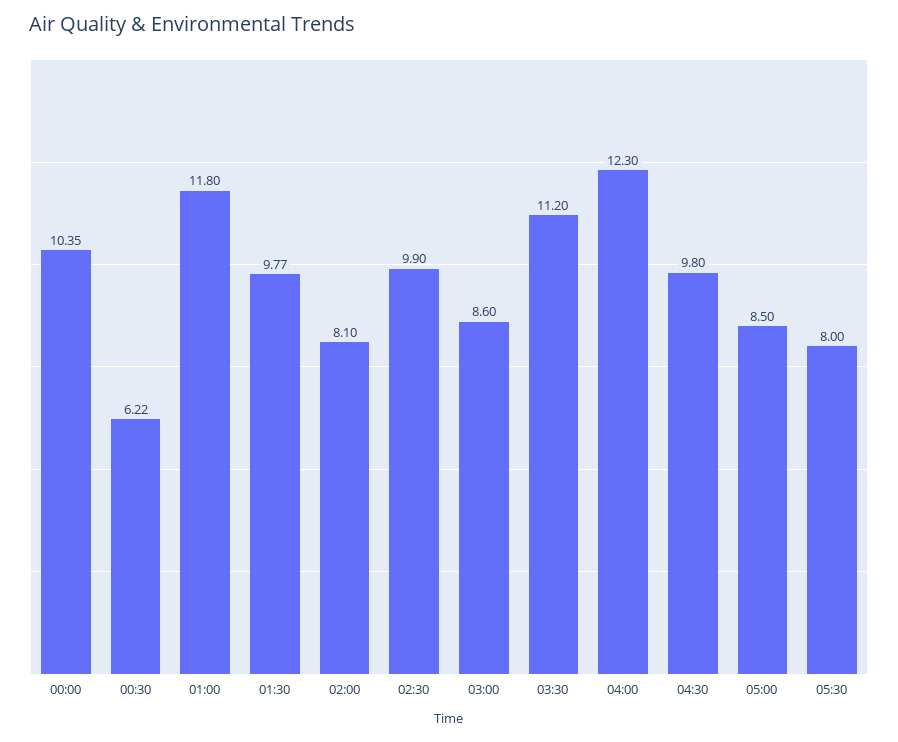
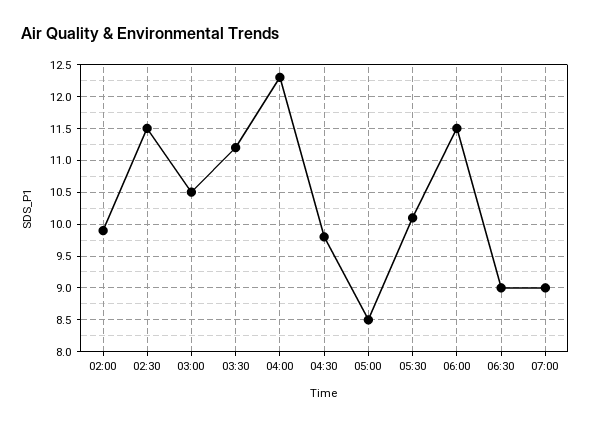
00:00: 10.35 -> none
00:30: 6.22 -> none
01:00: 11.8 -> none
01:30: 9.77 -> none
02:00: 8.1 -> 9.9
02:30: 9.9 -> 11.5
03:00: 8.6 -> 10.5
05:30: 8 -> 10.1
06:00: none -> 11.5
06:30: none -> 9
07:00: none -> 9

